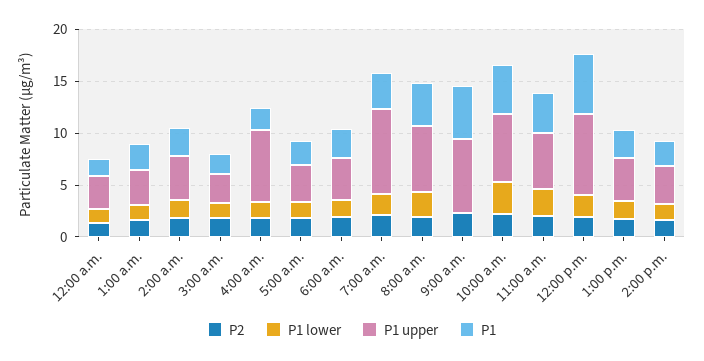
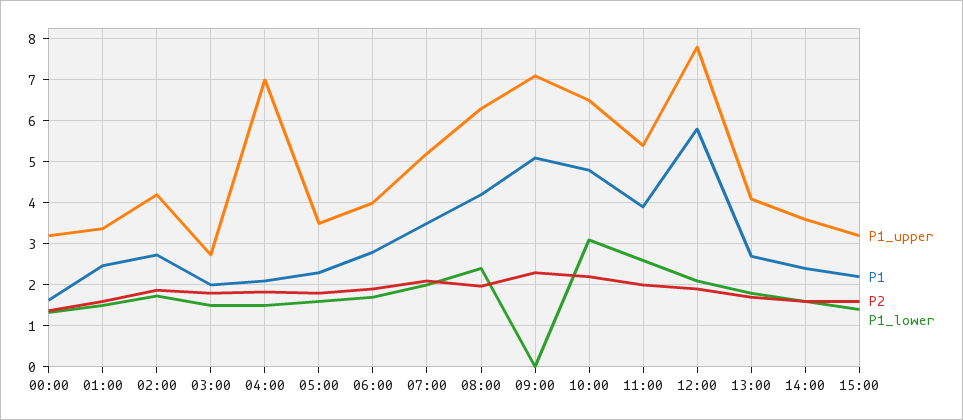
P1 upper, 7:00 a.m.: 8 -> 5.2
P1 upper, 15:00: none -> 3.2
P1, 15:00: none -> 2.2
P2, 15:00: none -> 1.6
P1 lower, 15:00: none -> 1.4

